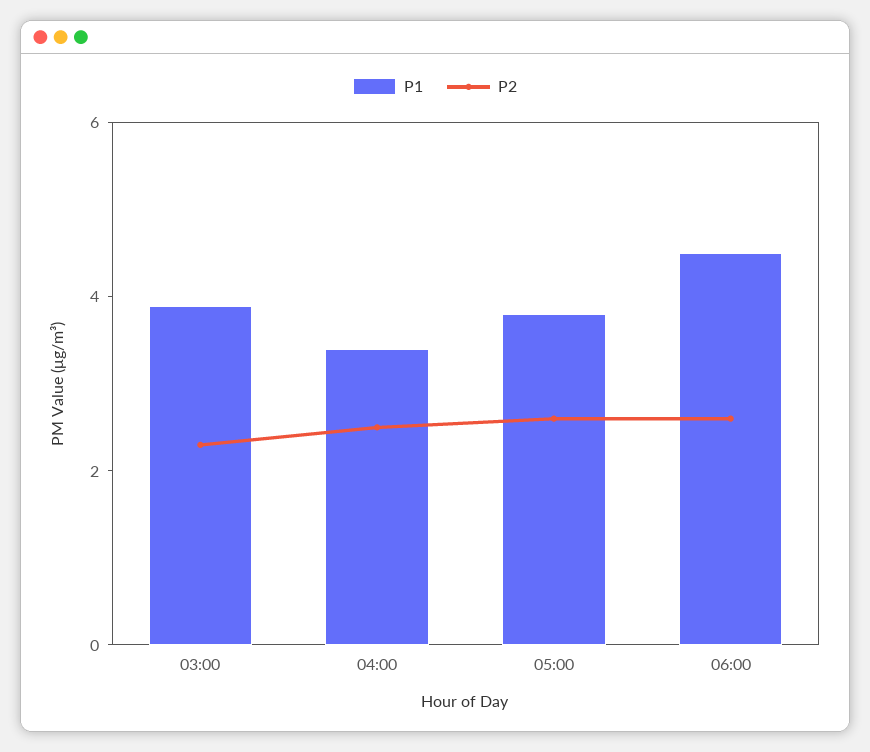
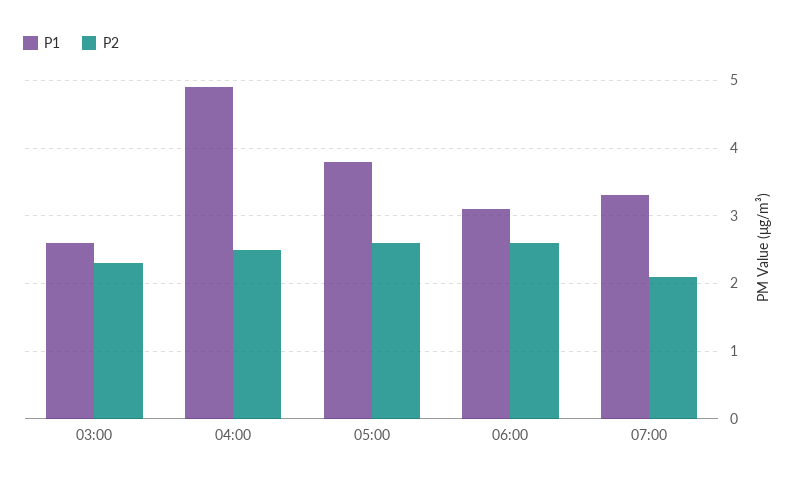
P1, 03:00: 4 -> 2.6
P1, 04:00: 3.5 -> 4.9
P1, 06:00: 4.5 -> 3.1
P1, 07:00: none -> 3.3
P2, 07:00: none -> 2.1

